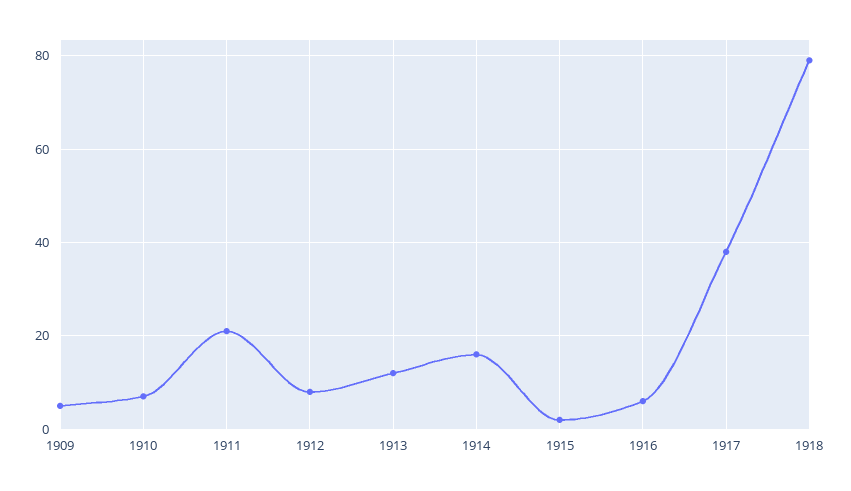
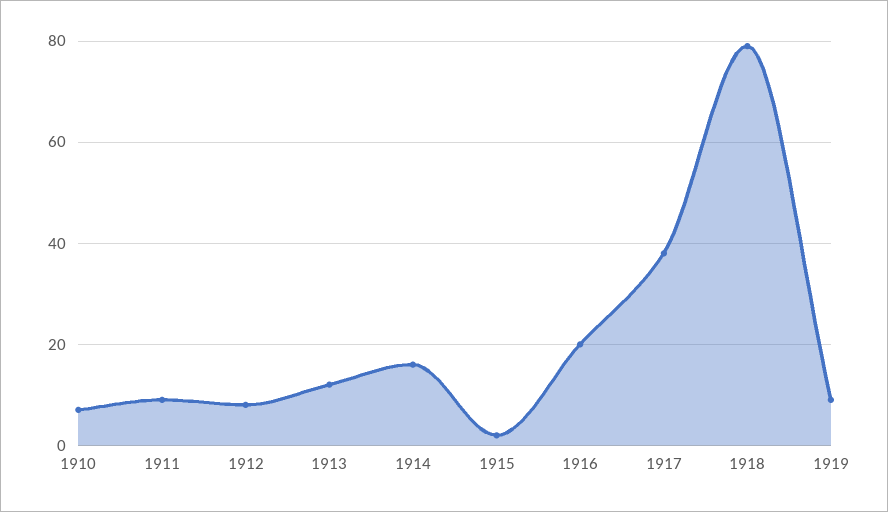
1909: 5 -> none
1911: 20 -> 10
1916: 5 -> 20
1919: none -> 10

